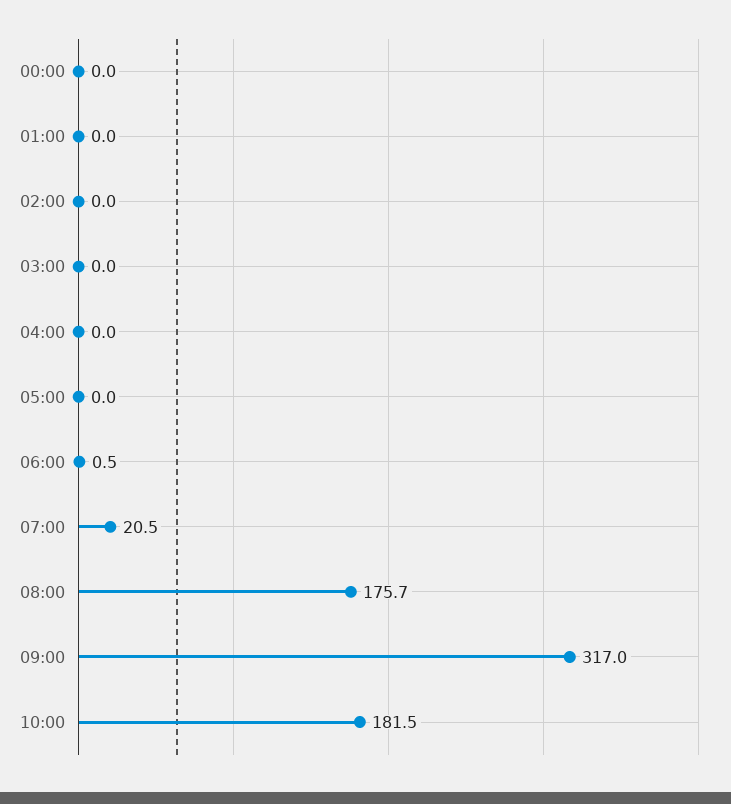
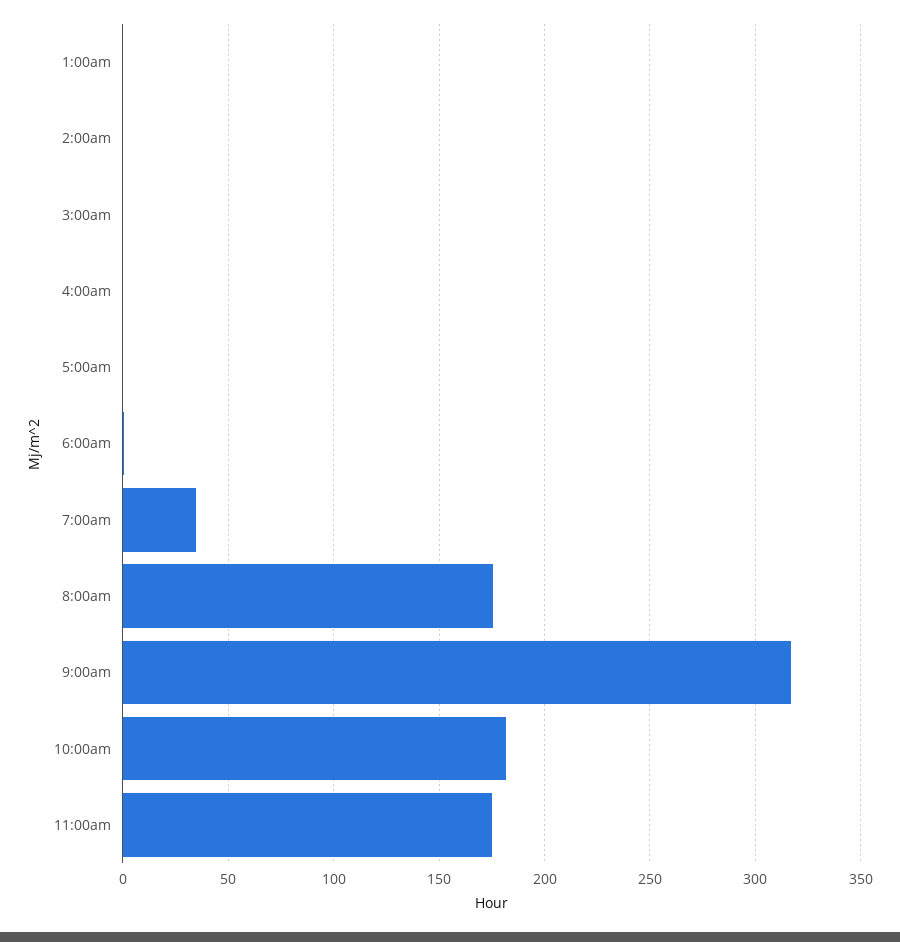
00:00: 0 -> none
07:00: 20.5 -> 35
11:00am: none -> 175

